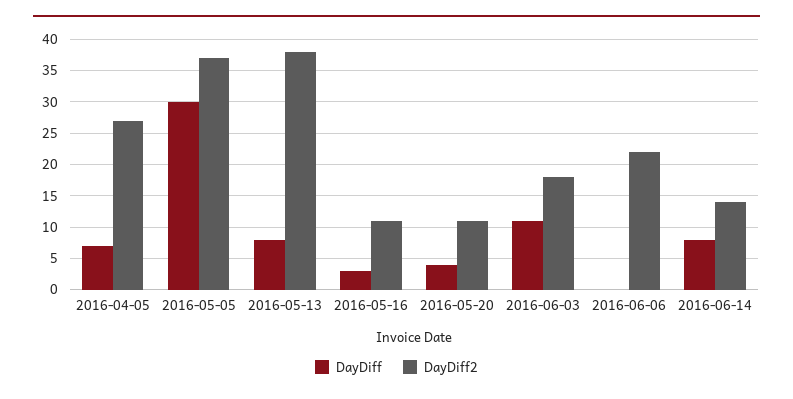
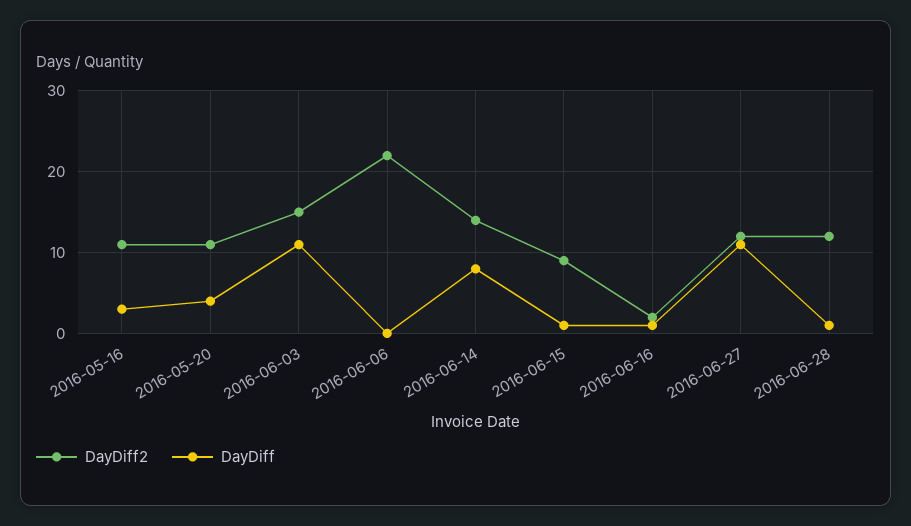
DayDiff, 2016-04-05: 7 -> none
DayDiff2, 2016-04-05: 27 -> none
DayDiff, 2016-05-05: 30 -> none
DayDiff2, 2016-05-05: 37 -> none
DayDiff, 2016-05-13: 8 -> none
DayDiff2, 2016-05-13: 38 -> none
DayDiff2, 2016-06-03: 18 -> 15
DayDiff2, 2016-06-15: none -> 9
DayDiff, 2016-06-15: none -> 1
DayDiff2, 2016-06-16: none -> 2
DayDiff, 2016-06-16: none -> 1
DayDiff2, 2016-06-27: none -> 12
DayDiff, 2016-06-27: none -> 11
DayDiff2, 2016-06-28: none -> 12
DayDiff, 2016-06-28: none -> 1

